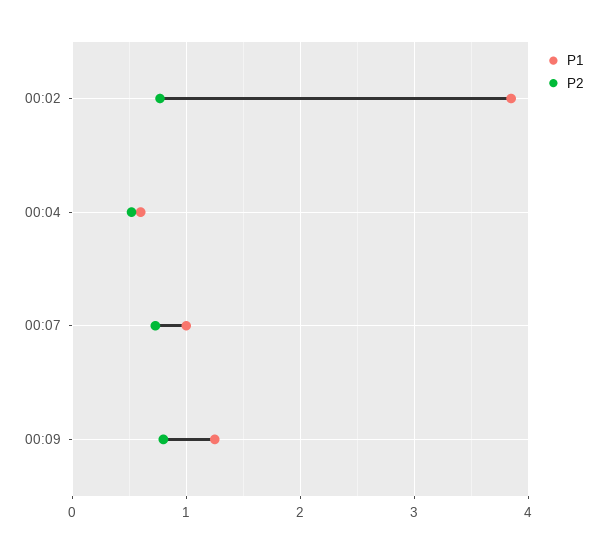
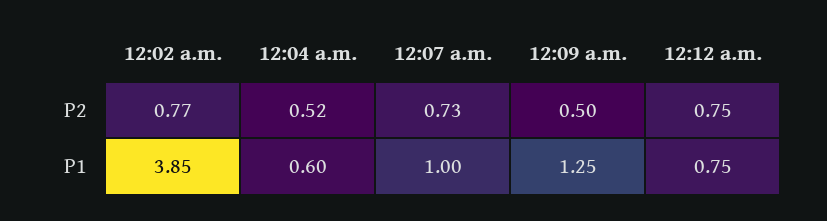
P2, 00:09: 0.8 -> 0.5
P2, 12:12 a.m.: none -> 0.75
P1, 12:12 a.m.: none -> 0.75

